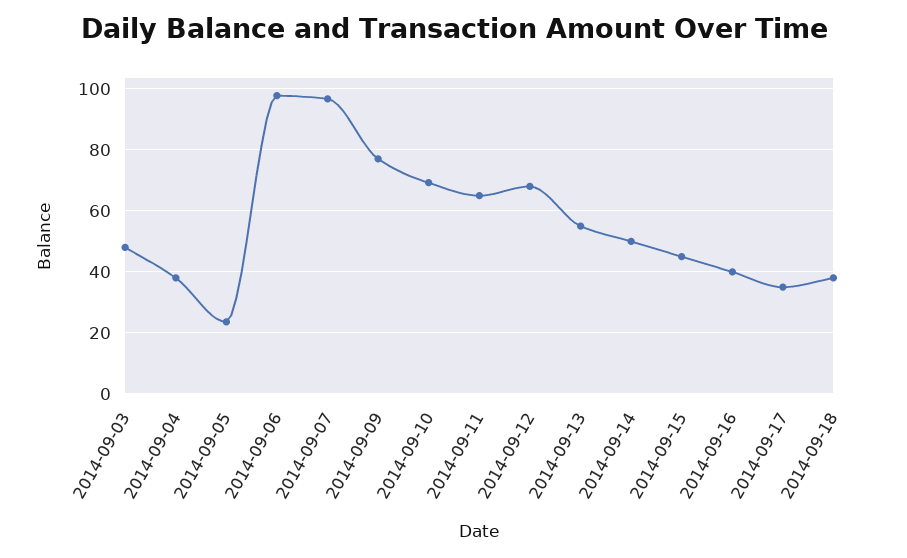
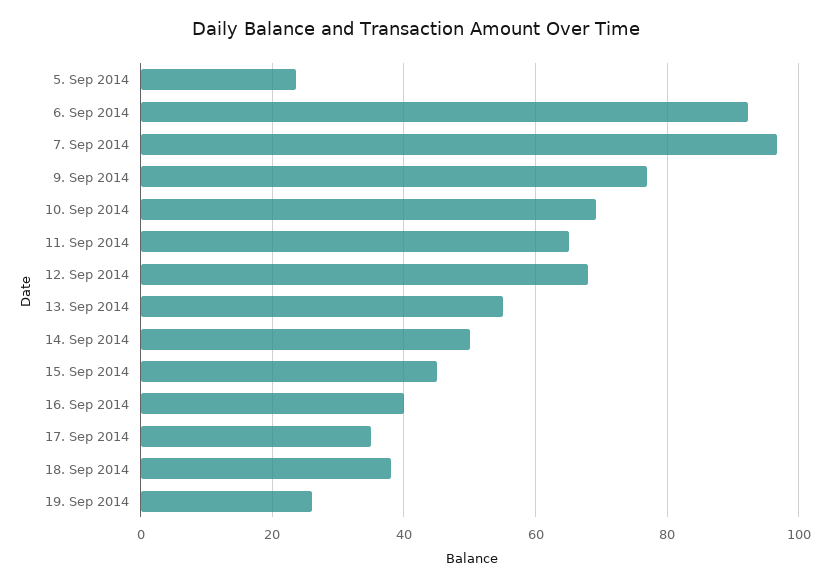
2014-09-03: 48 -> none
2014-09-04: 38 -> none
2014-09-06: 98 -> 92
19. Sep 2014: none -> 26

